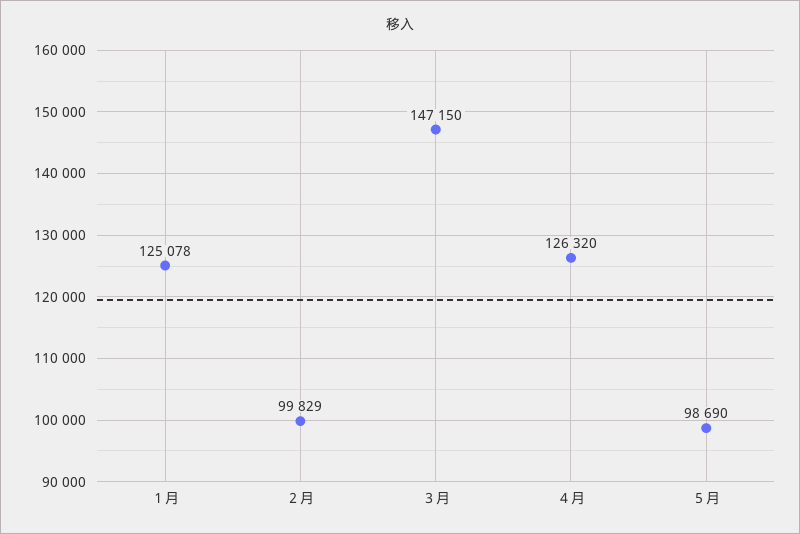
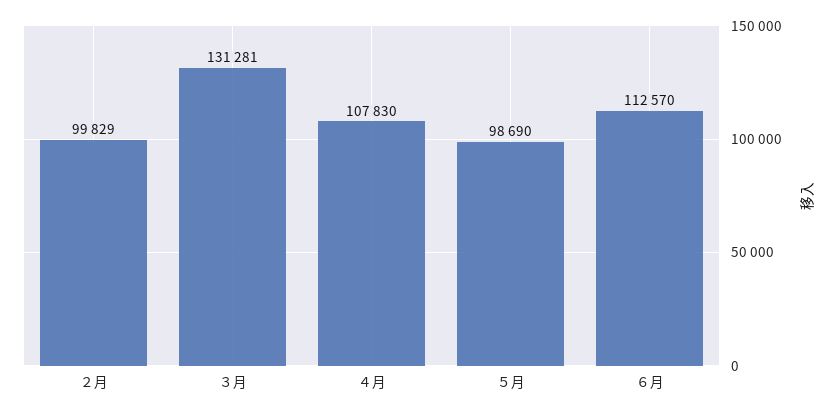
１月: 125078 -> none
３月: 147150 -> 131281
４月: 126320 -> 107830
６月: none -> 112570

